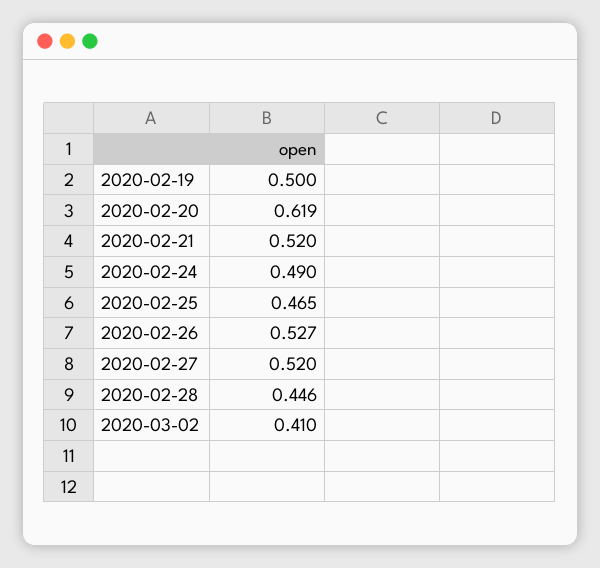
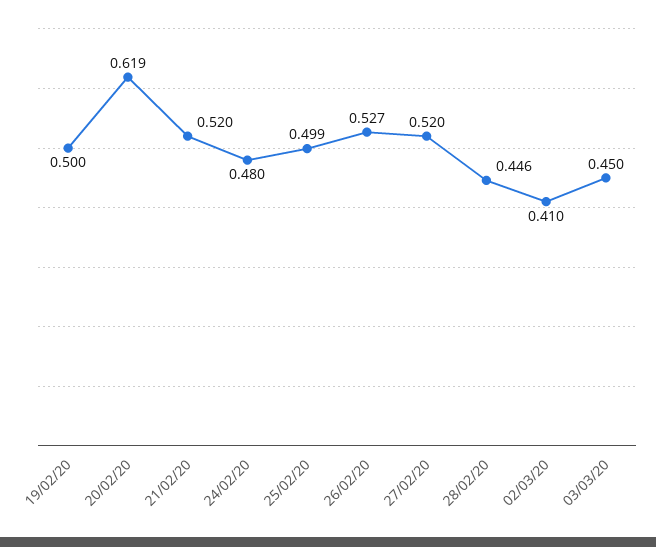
2020-02-24: 0.49 -> 0.48
2020-02-25: 0.465 -> 0.499
03/03/20: none -> 0.45

